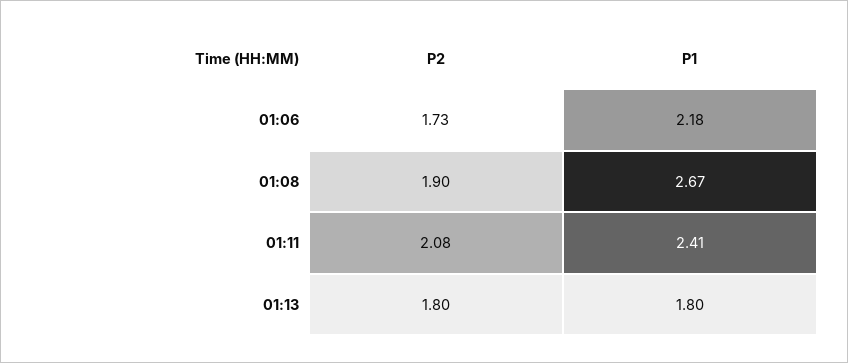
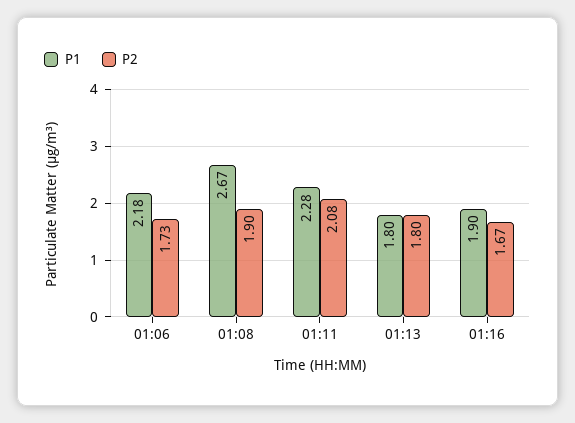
P1, 01:11: 2.41 -> 2.28
P1, 01:16: none -> 1.9
P2, 01:16: none -> 1.67

